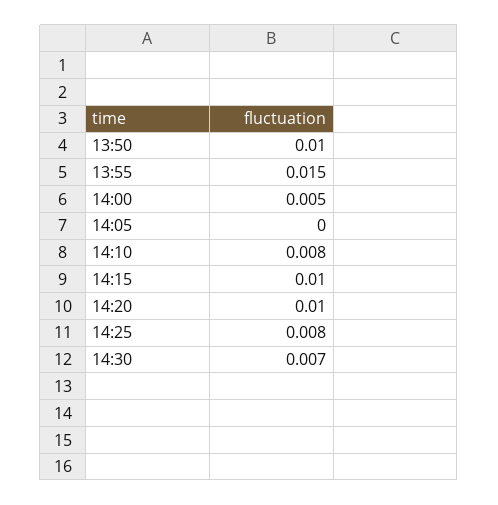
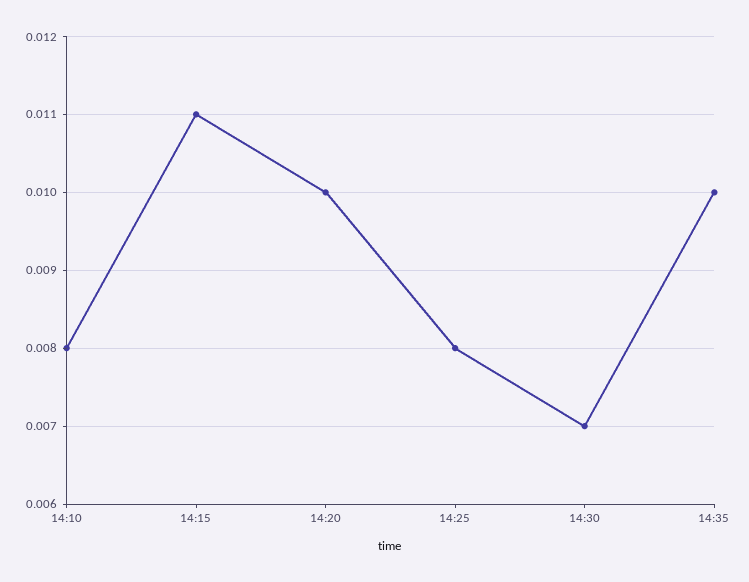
13:50: 0.01 -> none
13:55: 0.015 -> none
14:00: 0.005 -> none
14:05: 0 -> none
14:15: 0.01 -> 0.011
14:35: none -> 0.01

